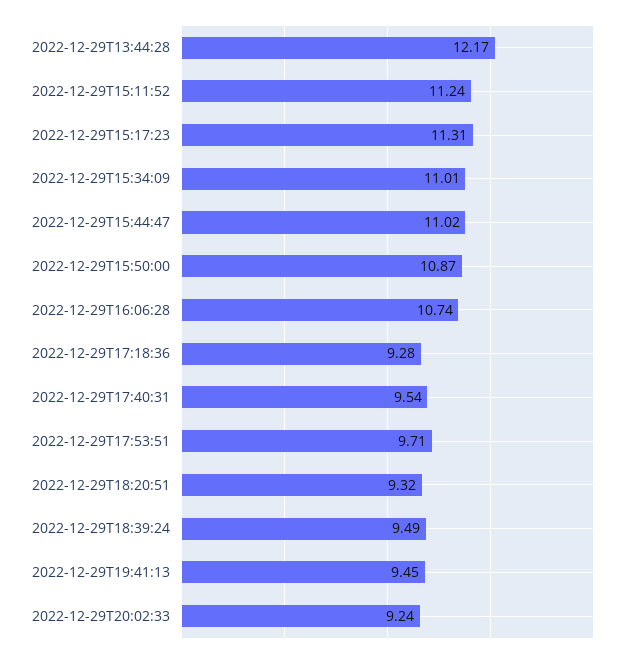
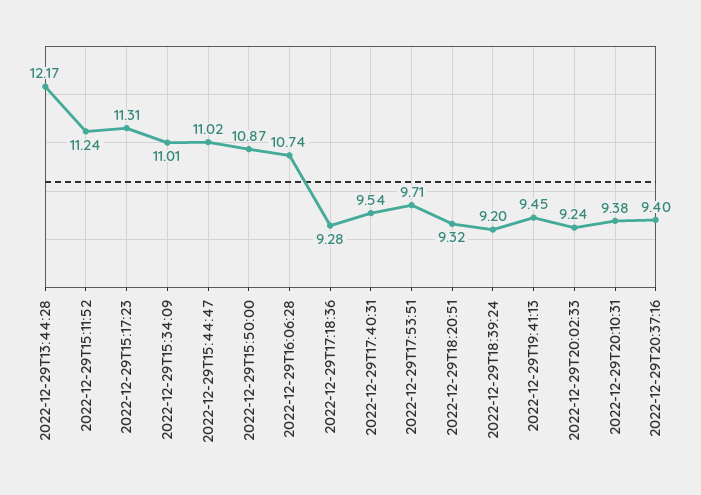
2022-12-29T18:39:24: 9.49 -> 9.2
2022-12-29T20:10:31: none -> 9.38
2022-12-29T20:37:16: none -> 9.4

